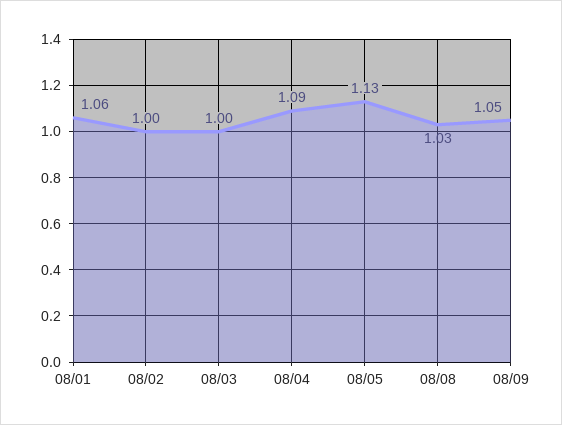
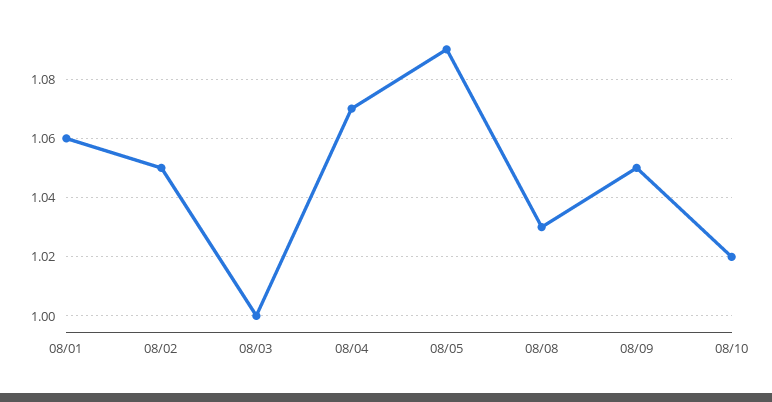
08/02: 1 -> 1.05
08/04: 1.09 -> 1.07
08/05: 1.13 -> 1.09
08/10: none -> 1.02

